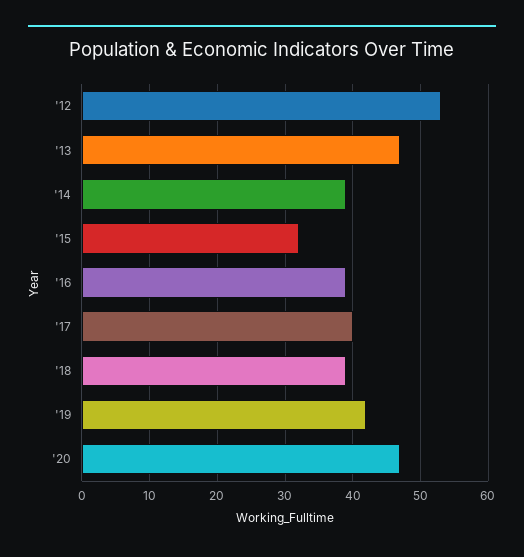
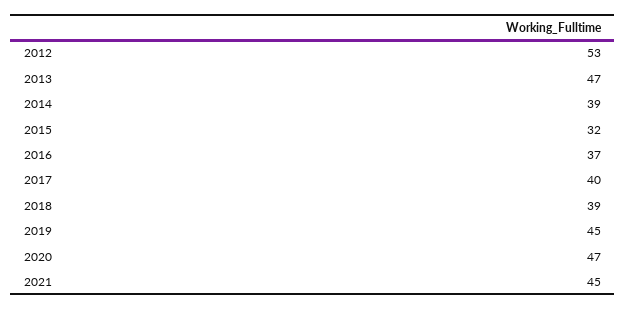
'16: 39 -> 37
'19: 42 -> 45
2021: none -> 45

